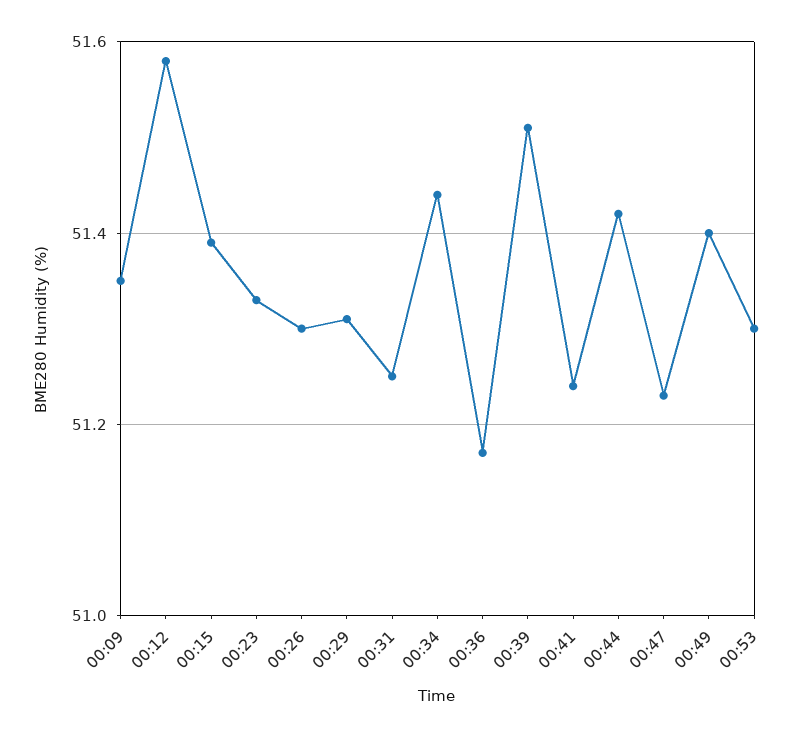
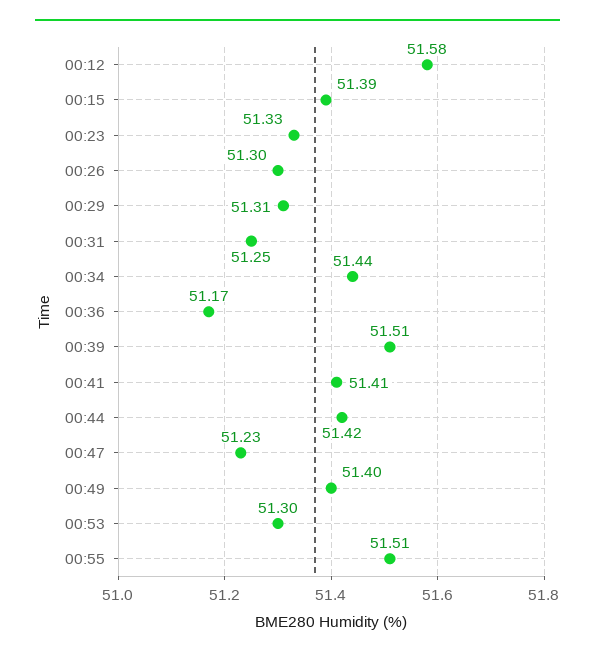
00:09: 51.35 -> none
00:41: 51.25 -> 51.41
00:55: none -> 51.51

